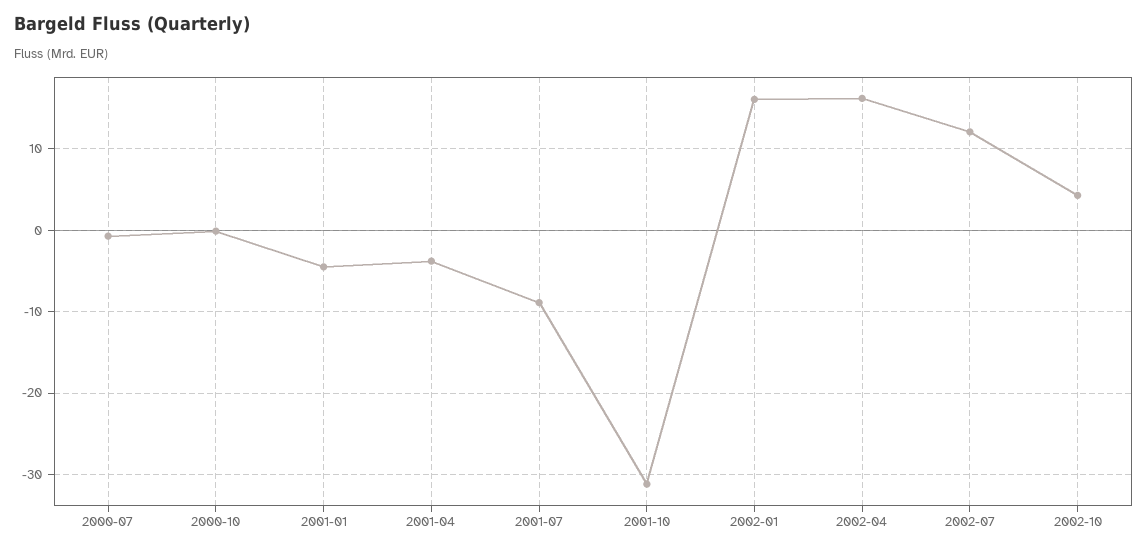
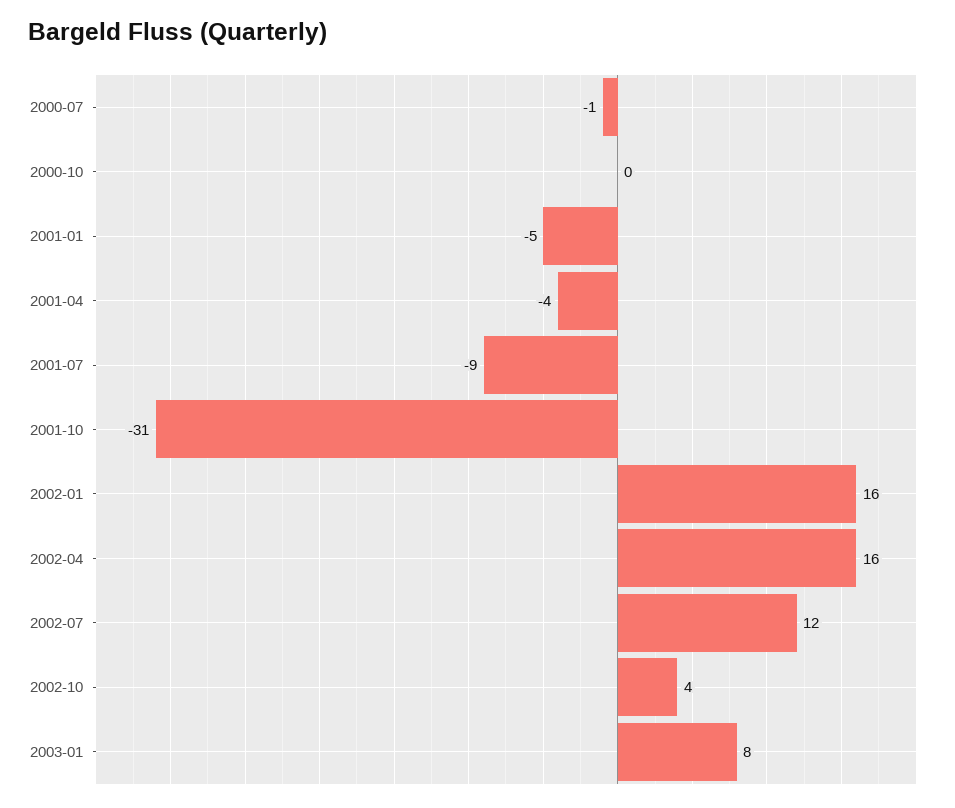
2003-01: none -> 8

